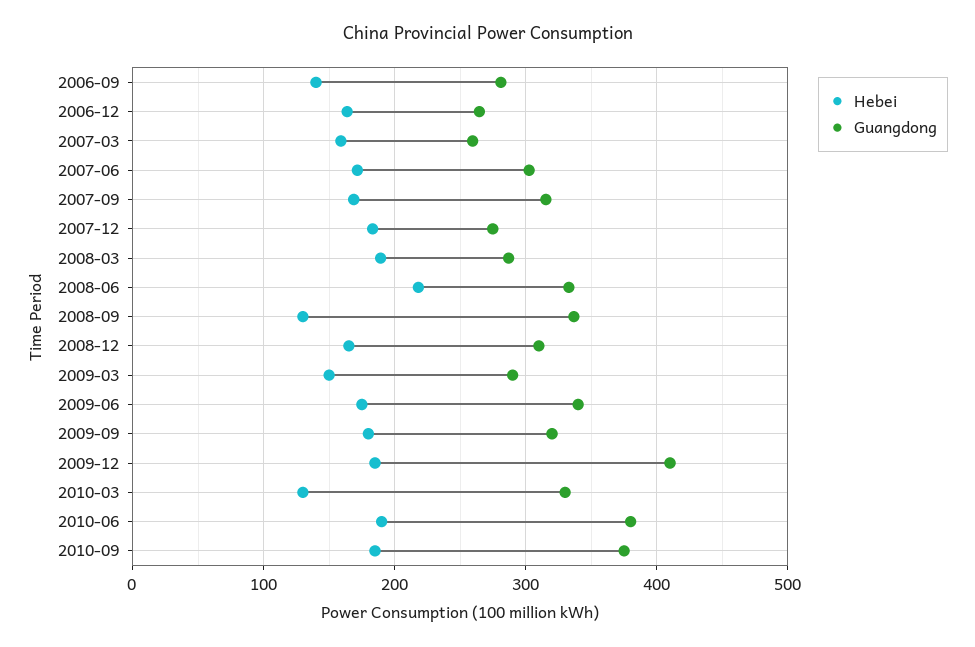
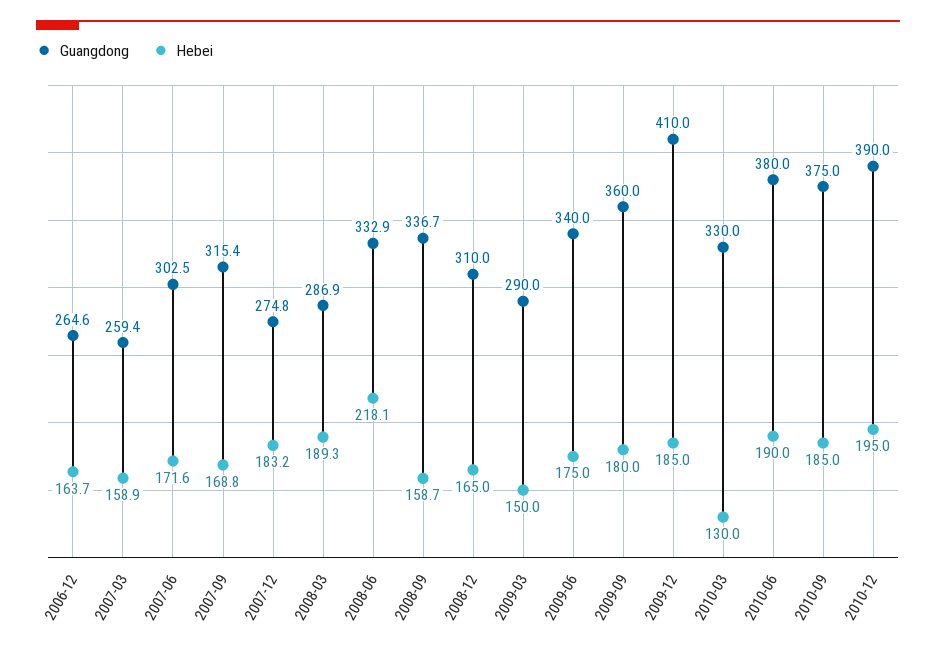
Hebei, 2006-09: 140 -> none
Guangdong, 2006-09: 280 -> none
Hebei, 2008-09: 130 -> 158.7
Guangdong, 2009-09: 320 -> 360
Guangdong, 2010-12: none -> 390
Hebei, 2010-12: none -> 195

